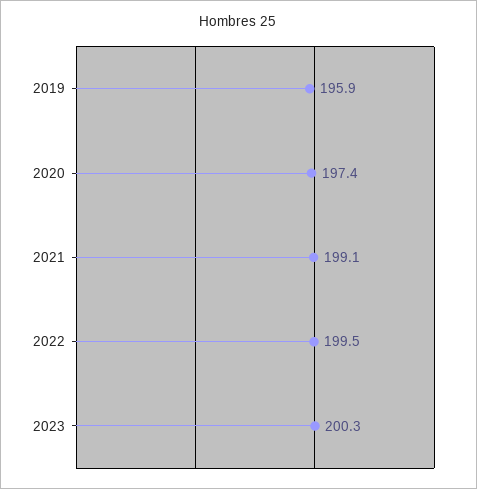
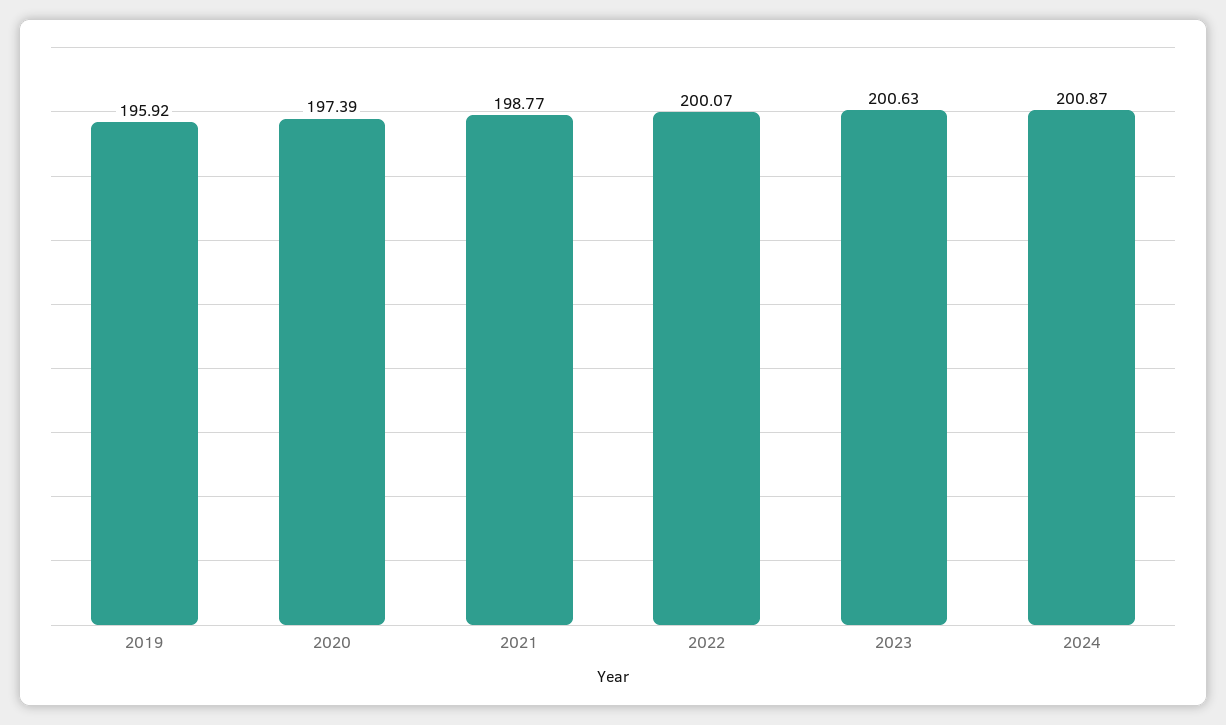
2021: 199.1 -> 198.77
2022: 199.5 -> 200.07
2023: 200.3 -> 200.63
2024: none -> 200.87

